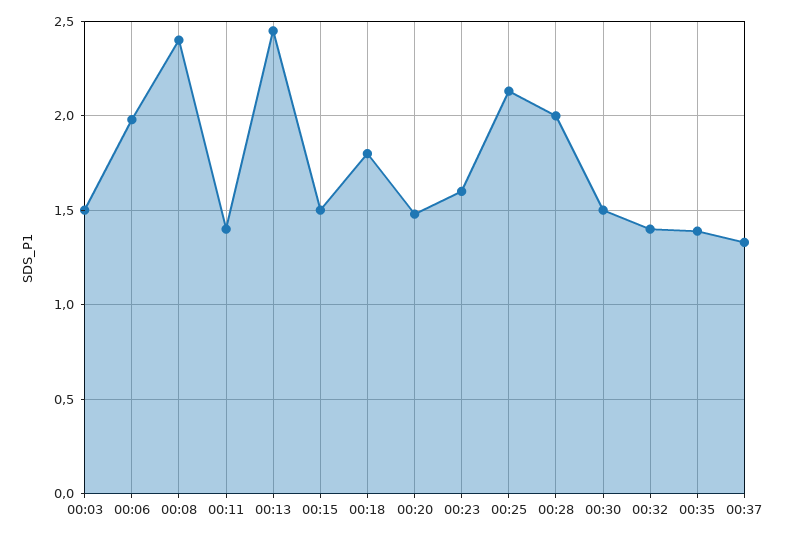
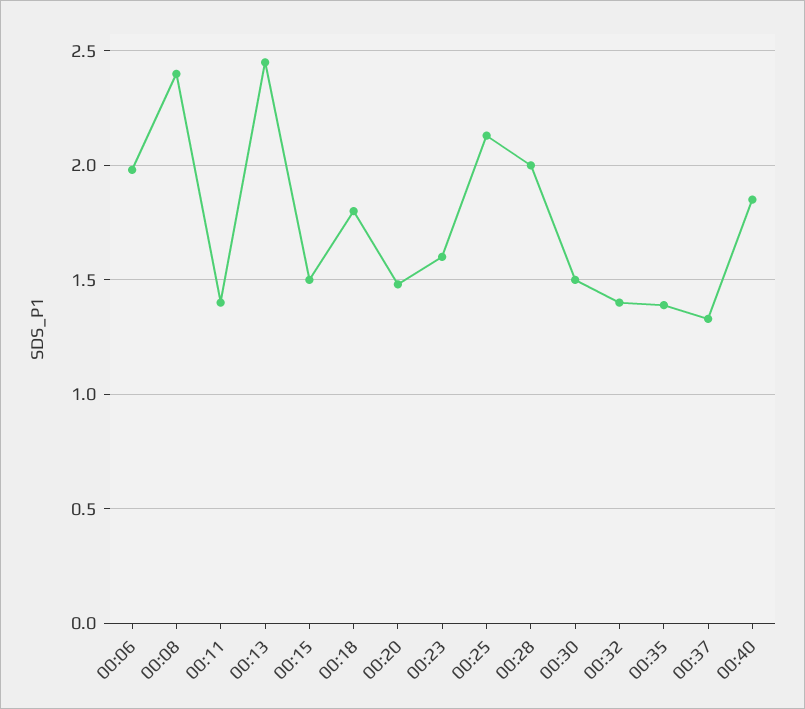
00:03: 1.5 -> none
00:40: none -> 1.85

